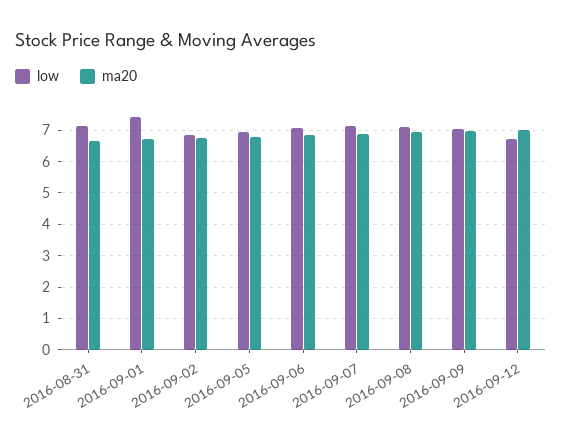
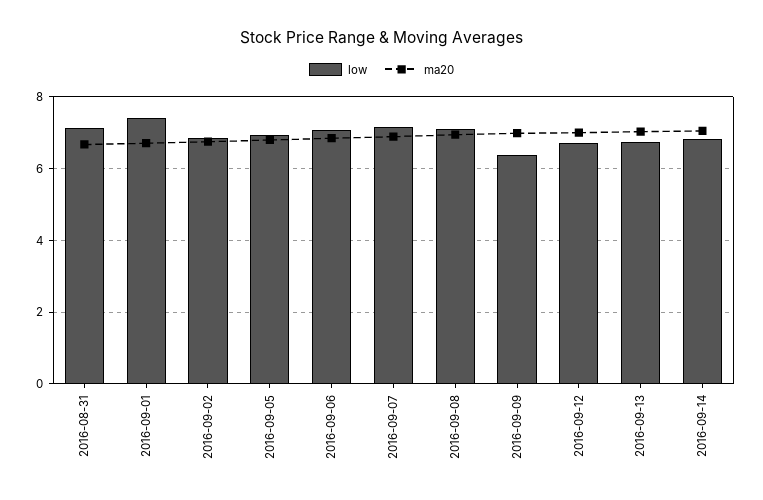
low, 2016-09-09: 7 -> 6.4
low, 2016-09-13: none -> 6.8
ma20, 2016-09-13: none -> 7
low, 2016-09-14: none -> 6.8
ma20, 2016-09-14: none -> 7

